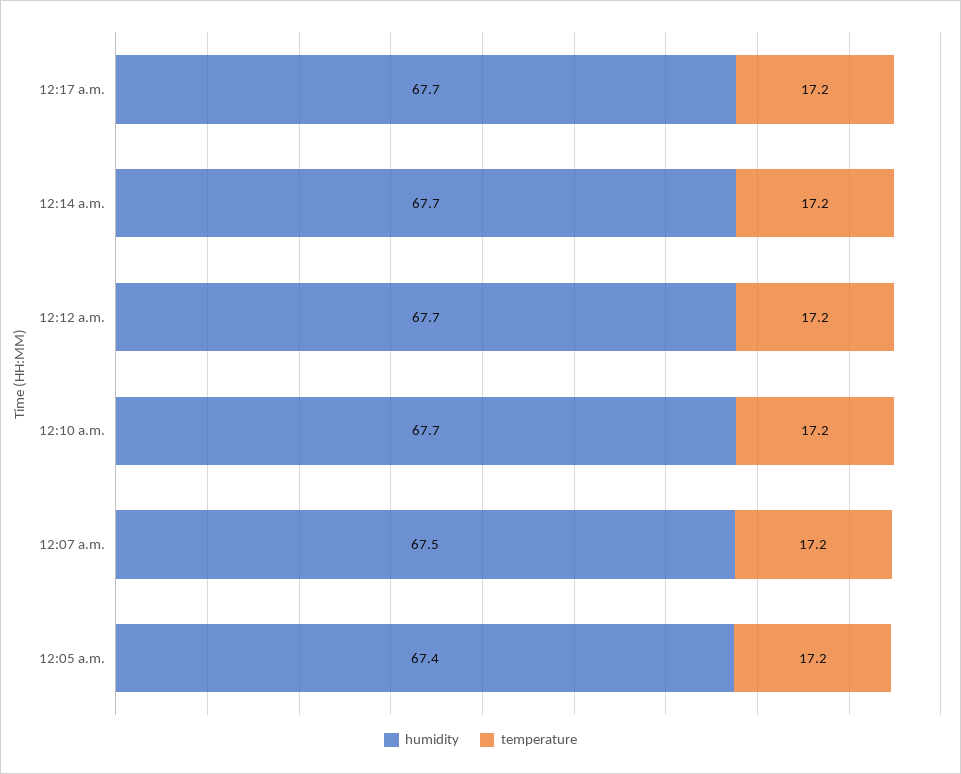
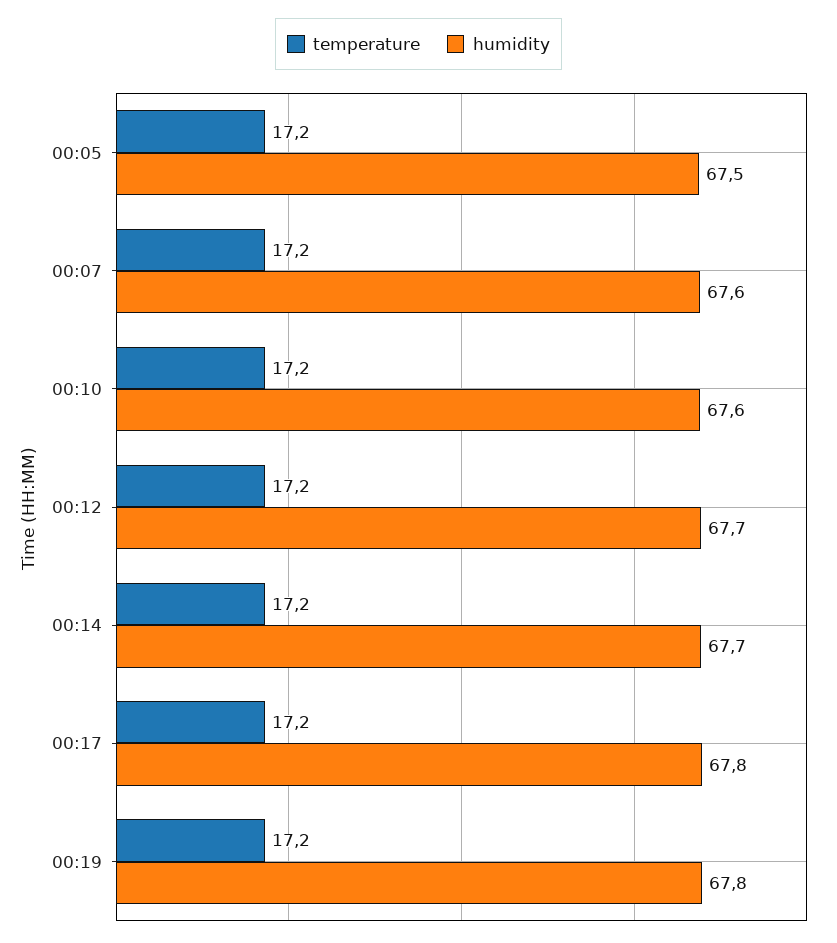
humidity, 12:17 a.m.: 67.7 -> 67.8
humidity, 12:10 a.m.: 67.7 -> 67.6
humidity, 12:07 a.m.: 67.5 -> 67.6
humidity, 12:05 a.m.: 67.4 -> 67.5
temperature, 00:19: none -> 17.2
humidity, 00:19: none -> 67.8

